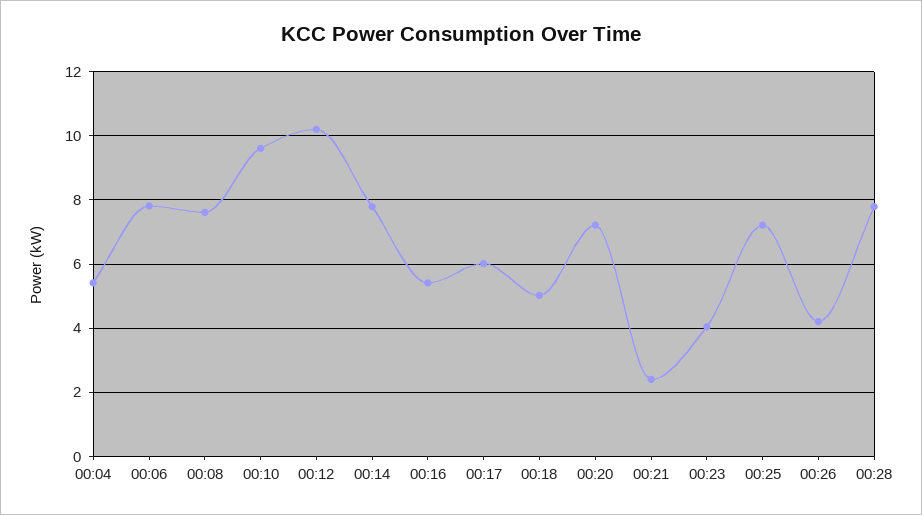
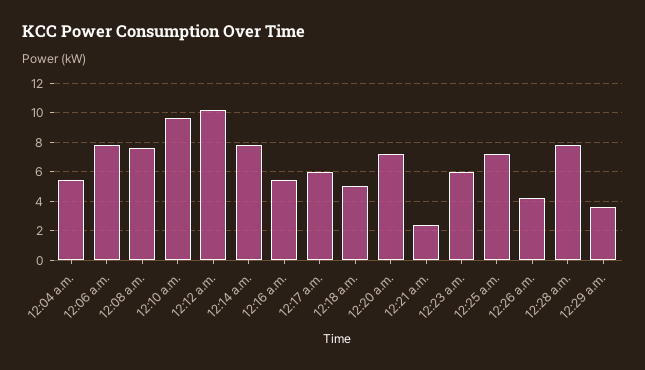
00:23: 4 -> 6
12:29 a.m.: none -> 3.5

